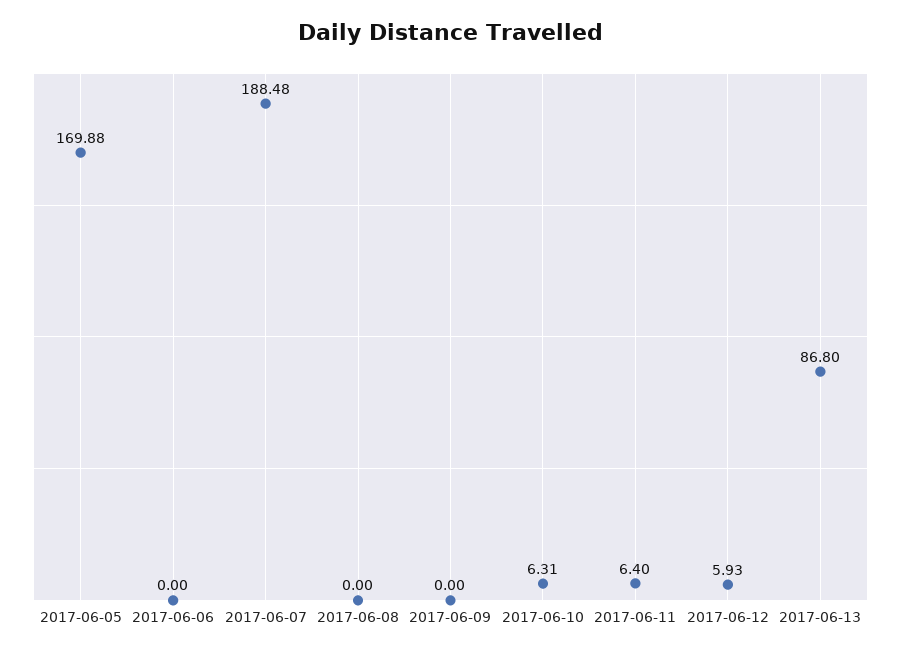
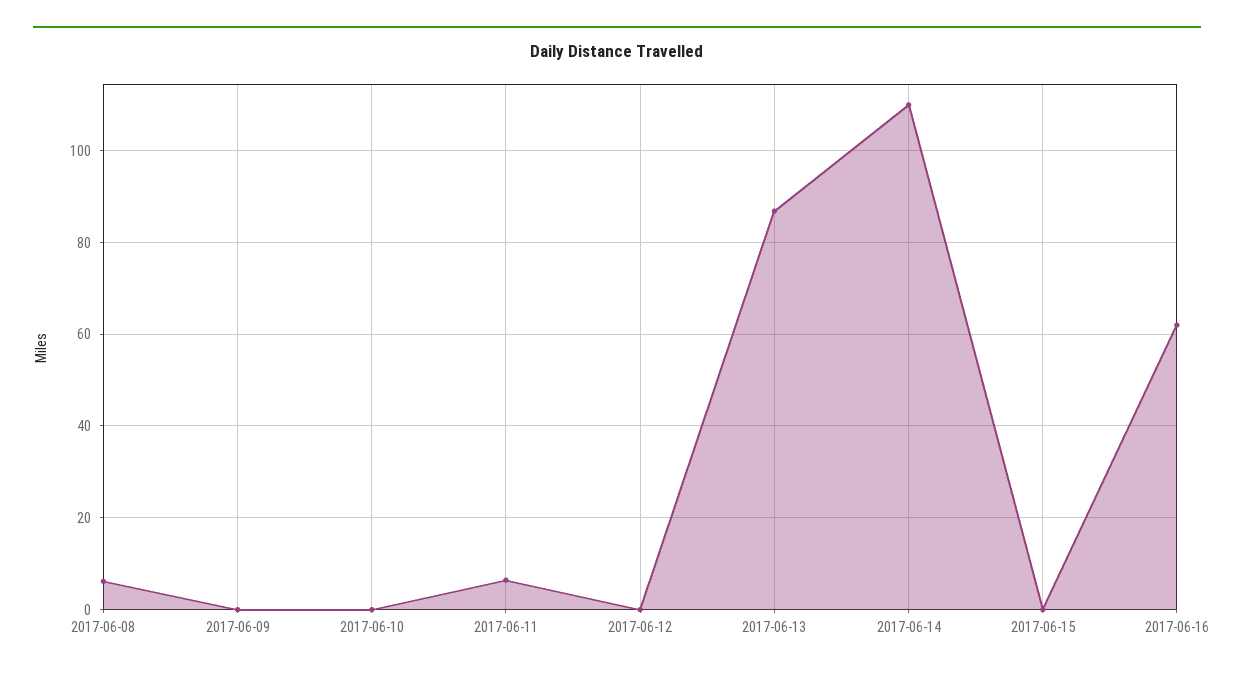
2017-06-05: 169.88 -> none
2017-06-06: 0 -> none
2017-06-07: 188.48 -> none
2017-06-08: 0 -> 6
2017-06-10: 6.31 -> 0
2017-06-12: 5.93 -> 0
2017-06-14: none -> 110
2017-06-15: none -> 0
2017-06-16: none -> 62

